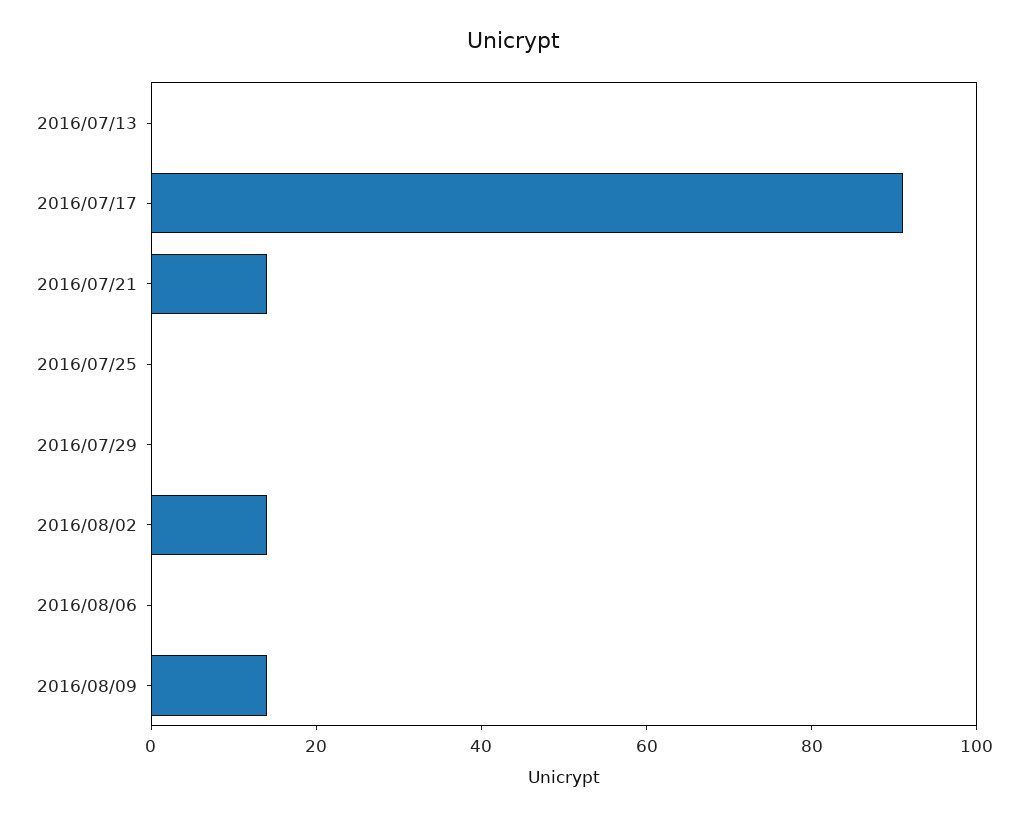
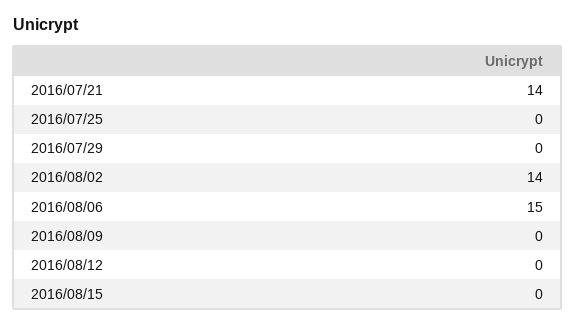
2016/07/13: 0 -> none
2016/07/17: 90 -> none
2016/08/06: 0 -> 15
2016/08/09: 15 -> 0
2016/08/12: none -> 0
2016/08/15: none -> 0

